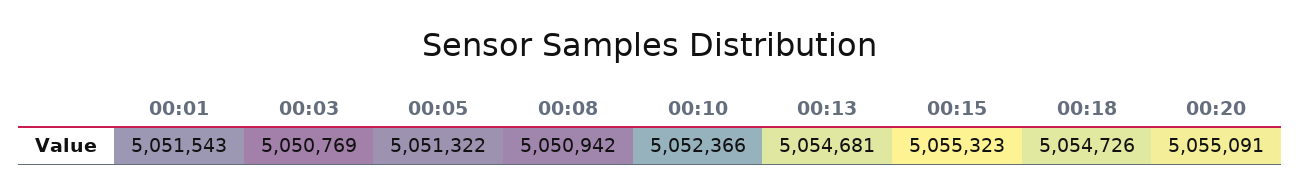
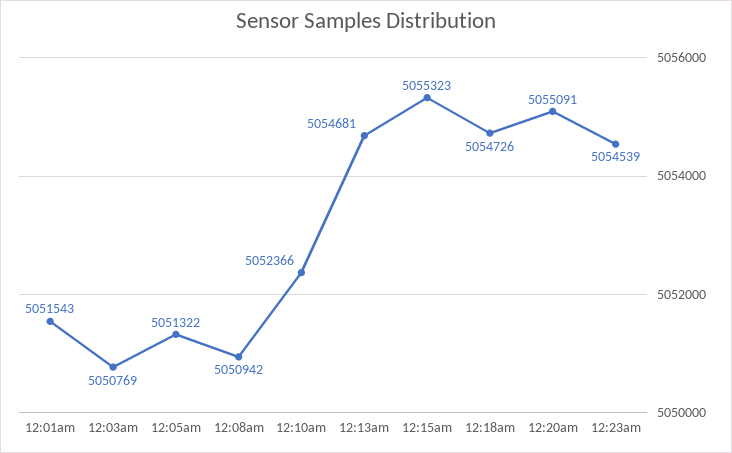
12:23am: none -> 5054539

